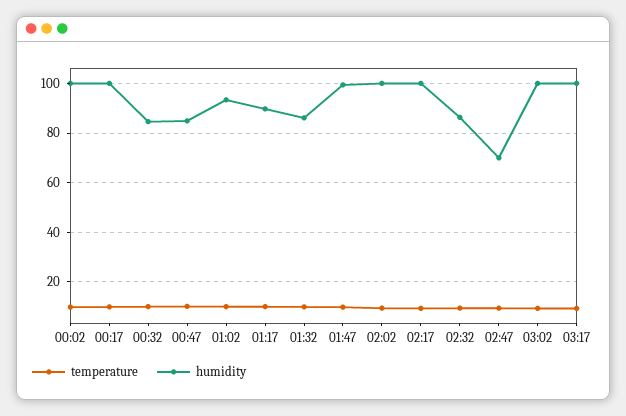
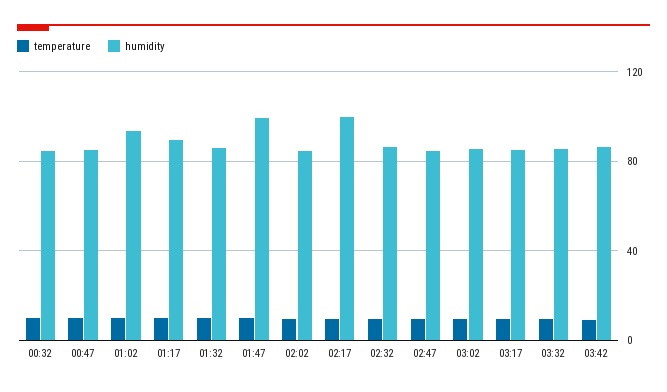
temperature, 00:02: 10 -> none
humidity, 00:02: 100 -> none
temperature, 00:17: 10 -> none
humidity, 00:17: 100 -> none
humidity, 02:02: 100 -> 85
humidity, 02:47: 70 -> 85
humidity, 03:02: 100 -> 85
humidity, 03:17: 100 -> 85
temperature, 03:32: none -> 10
humidity, 03:32: none -> 85
temperature, 03:42: none -> 10
humidity, 03:42: none -> 85

